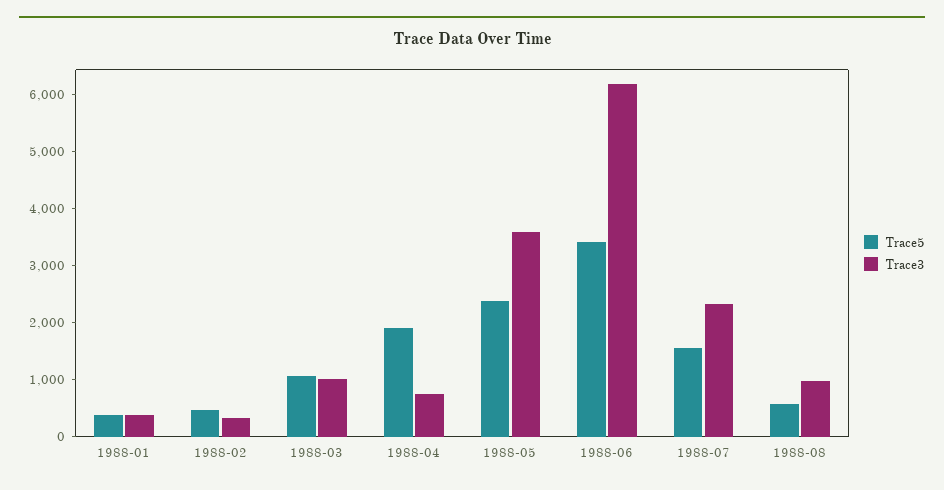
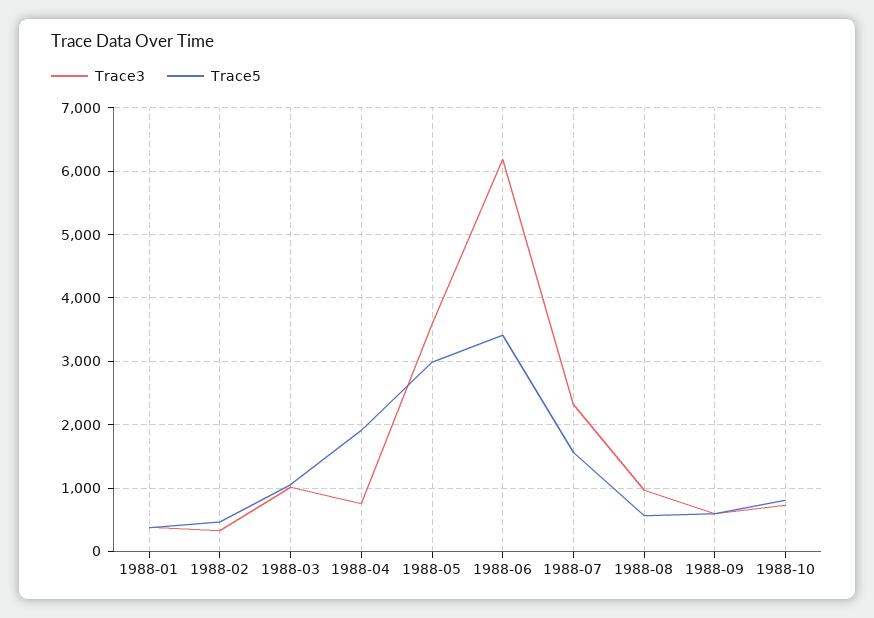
Trace5, 1988-05: 2400 -> 3000
Trace3, 1988-09: none -> 600
Trace5, 1988-09: none -> 600
Trace3, 1988-10: none -> 700
Trace5, 1988-10: none -> 800

